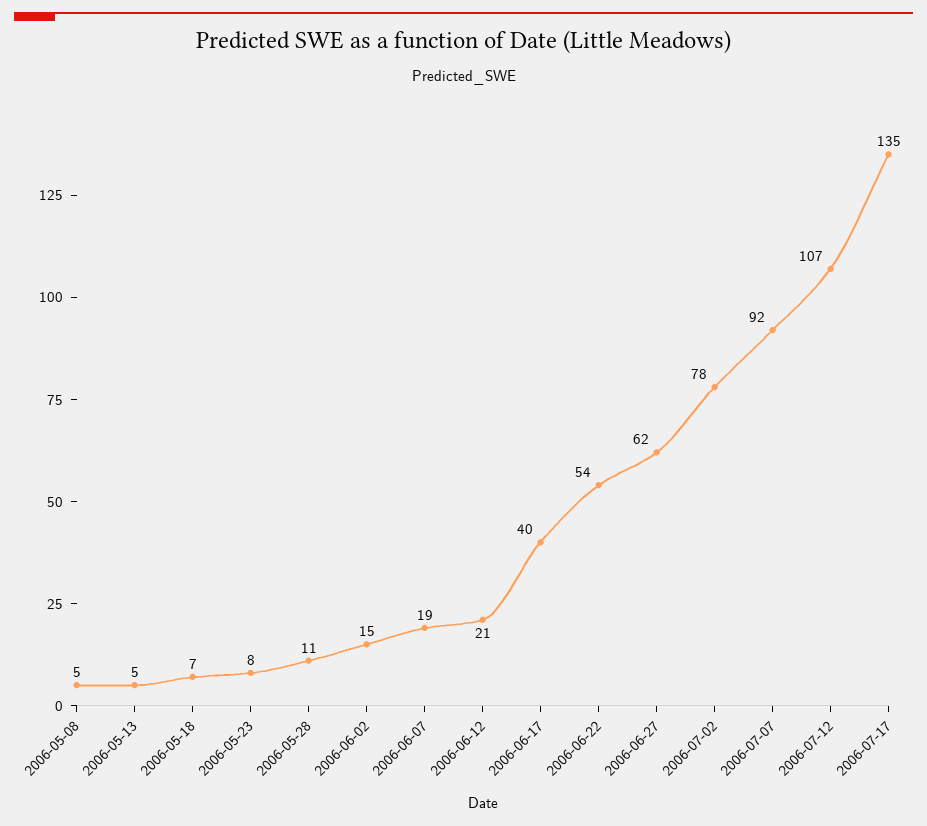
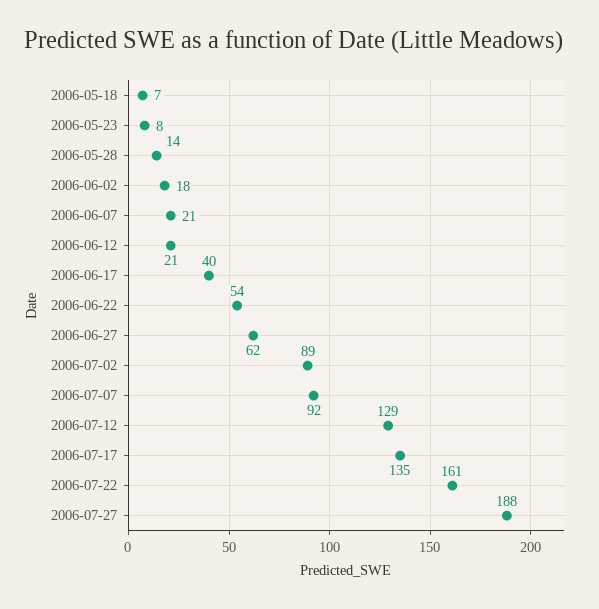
2006-05-08: 5 -> none
2006-05-13: 5 -> none
2006-05-28: 11 -> 14
2006-06-02: 15 -> 18
2006-06-07: 19 -> 21
2006-07-02: 78 -> 89
2006-07-12: 107 -> 129
2006-07-22: none -> 161
2006-07-27: none -> 188

